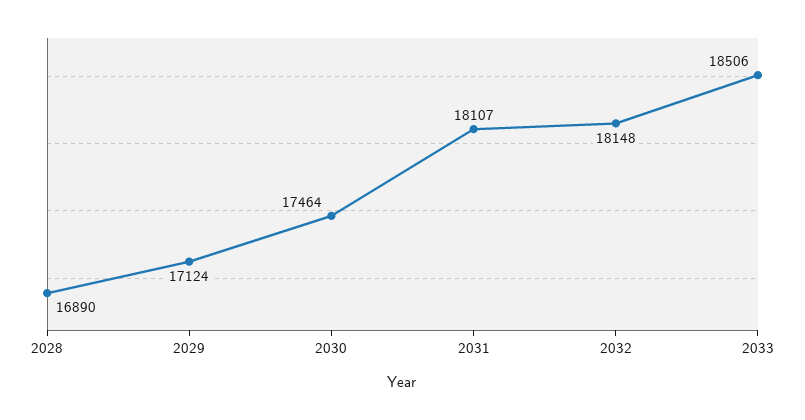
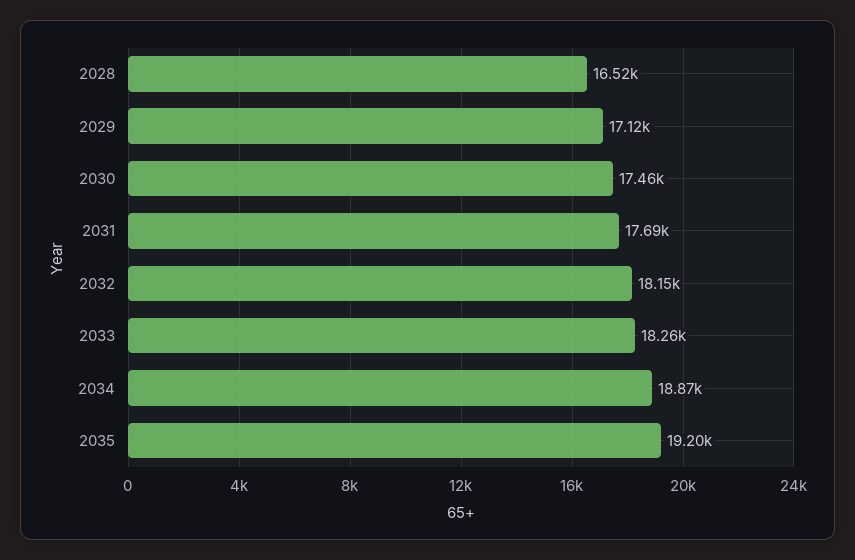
2028: 16890 -> 16520
2031: 18107 -> 17690
2033: 18506 -> 18260
2034: none -> 18870
2035: none -> 19200

